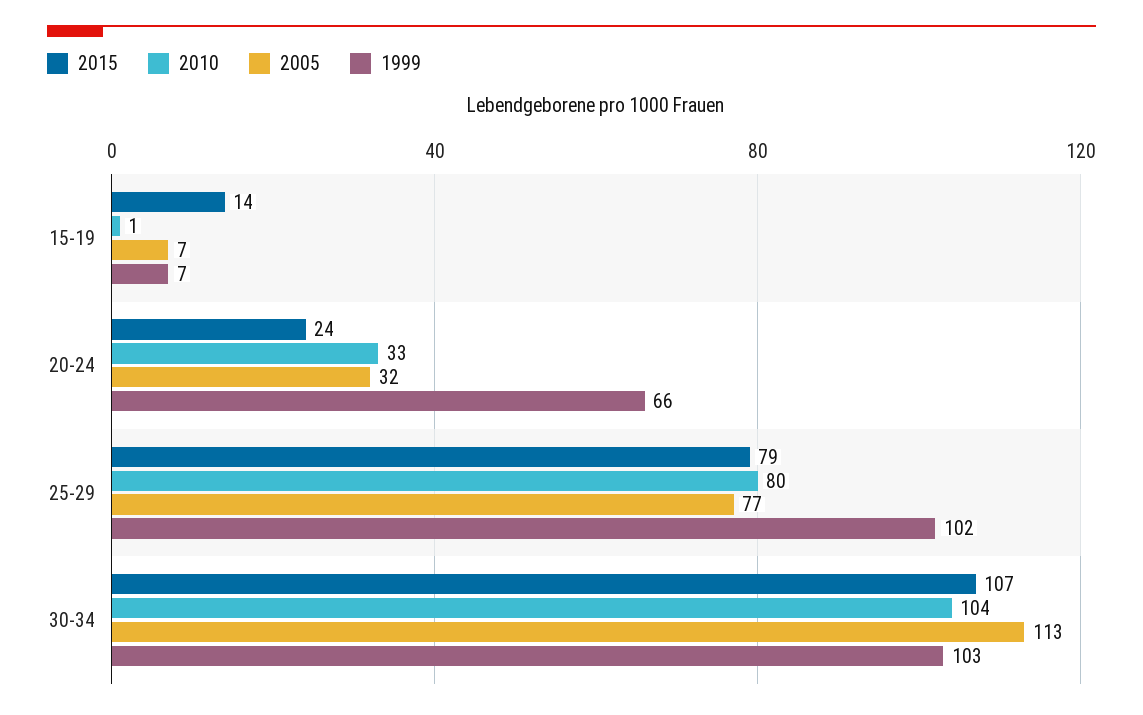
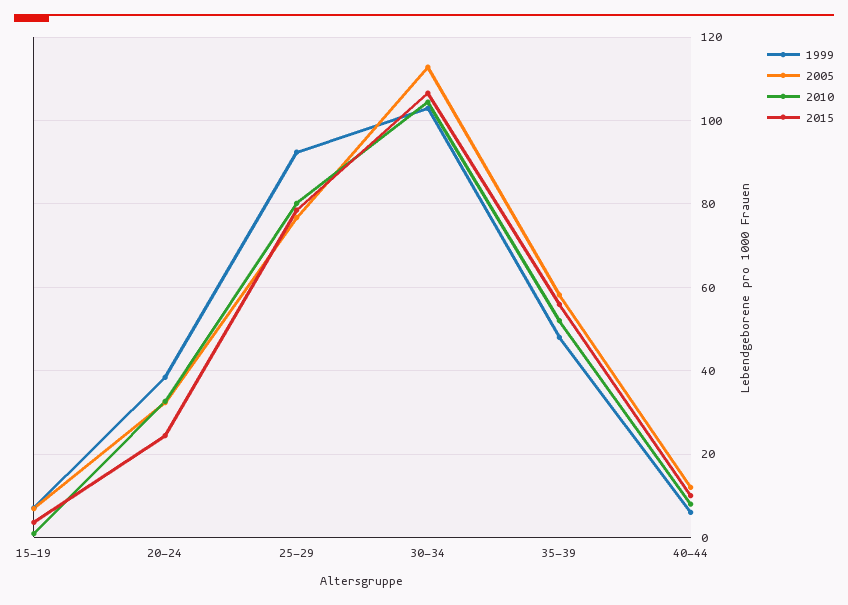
2015, 15-19: 14 -> 4
1999, 20-24: 66 -> 38
1999, 25-29: 102 -> 92
1999, 35-39: none -> 48
2005, 35-39: none -> 58
2010, 35-39: none -> 52
2015, 35-39: none -> 56
1999, 40-44: none -> 6
2005, 40-44: none -> 12
2010, 40-44: none -> 8
2015, 40-44: none -> 10

